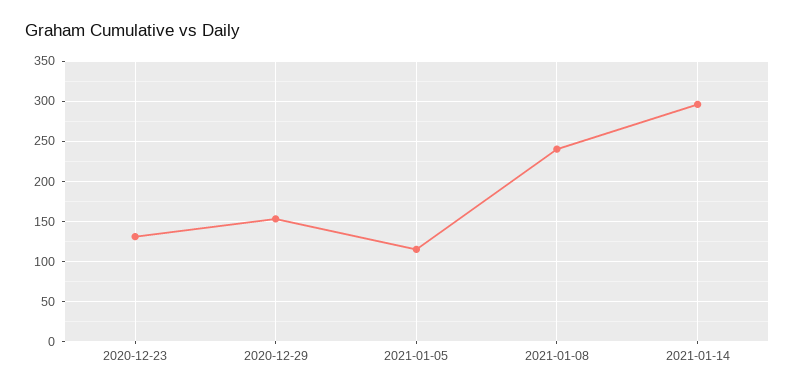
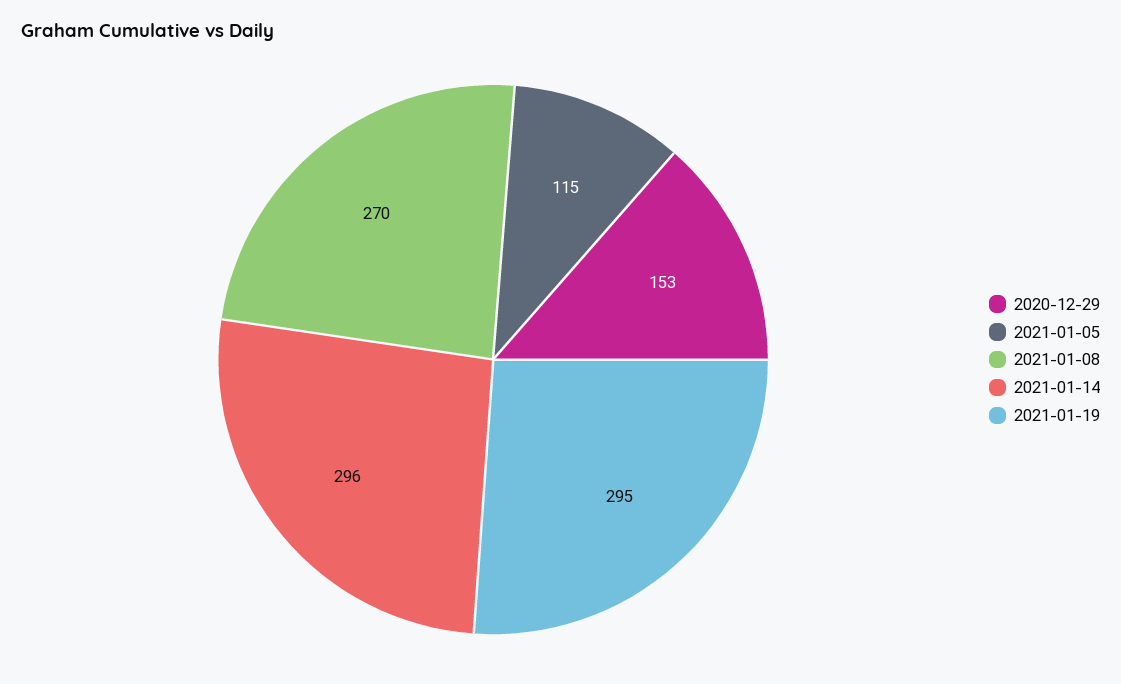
2020-12-23: 130 -> none
2021-01-08: 240 -> 270
2021-01-19: none -> 295

